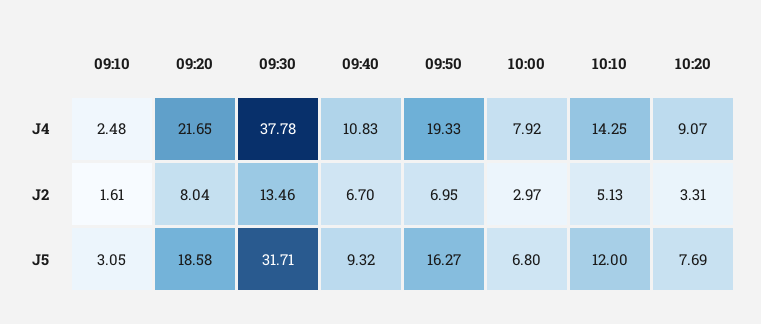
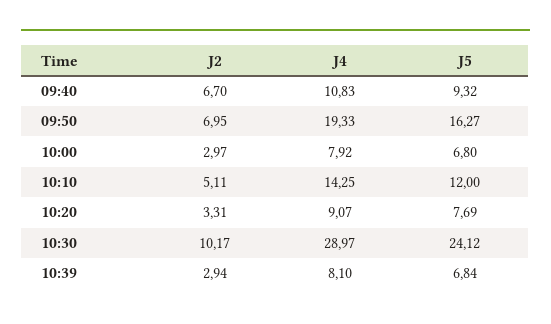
09:10, J4: 2.48 -> none
09:20, J4: 21.65 -> none
09:30, J4: 37.78 -> none
09:10, J2: 1.61 -> none
09:20, J2: 8.04 -> none
09:30, J2: 13.46 -> none
10:10, J2: 5.13 -> 5.11
09:10, J5: 3.05 -> none
09:20, J5: 18.58 -> none
09:30, J5: 31.71 -> none
10:30, J2: none -> 10.17
10:30, J4: none -> 28.97
10:30, J5: none -> 24.12
10:39, J2: none -> 2.94
10:39, J4: none -> 8.1
10:39, J5: none -> 6.84

